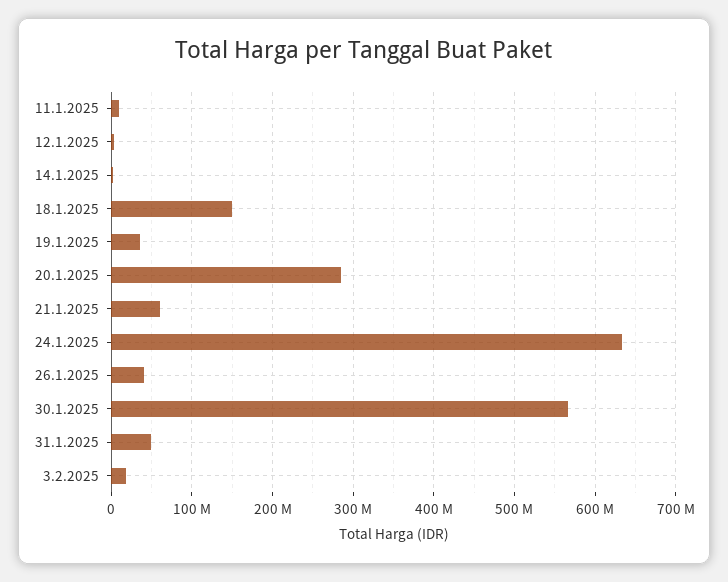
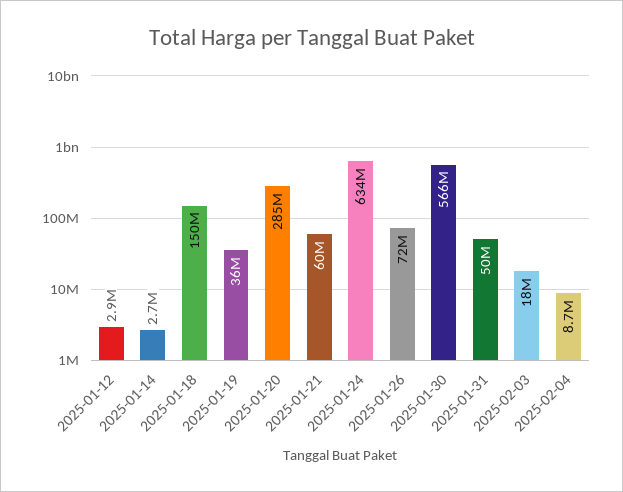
11.1.2025: 10000000 -> none
26.1.2025: 40000000 -> 72000000
2025-02-04: none -> 8700000

